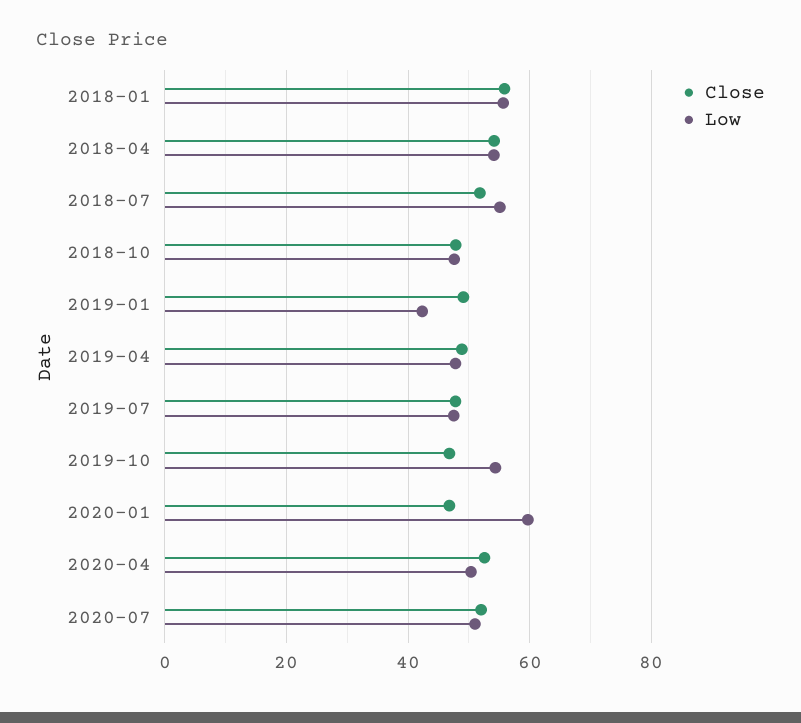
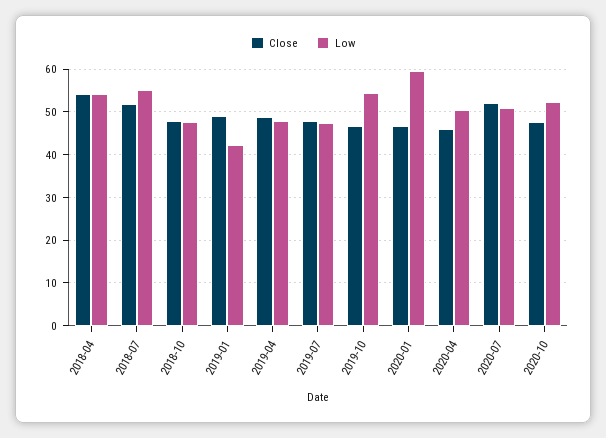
Close, 2018-01: 56 -> none
Low, 2018-01: 56 -> none
Close, 2020-04: 52 -> 46
Close, 2020-10: none -> 48
Low, 2020-10: none -> 52

